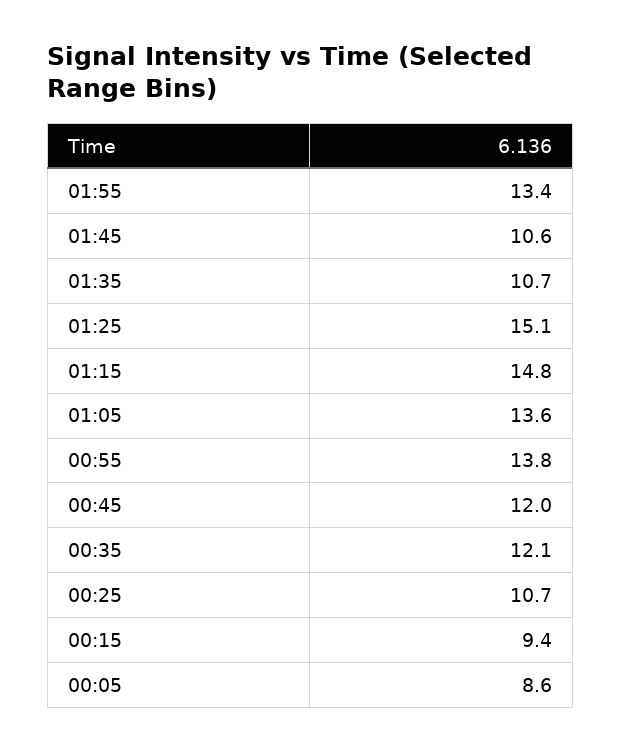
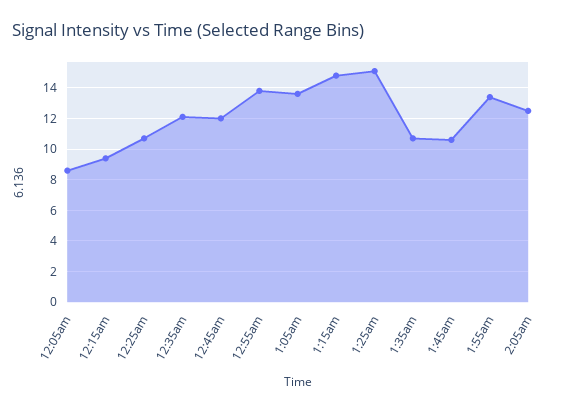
2:05am: none -> 12.5

